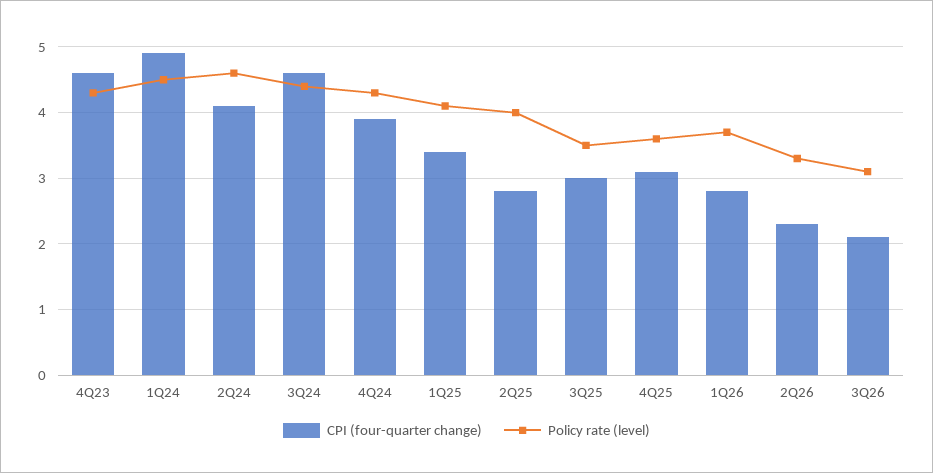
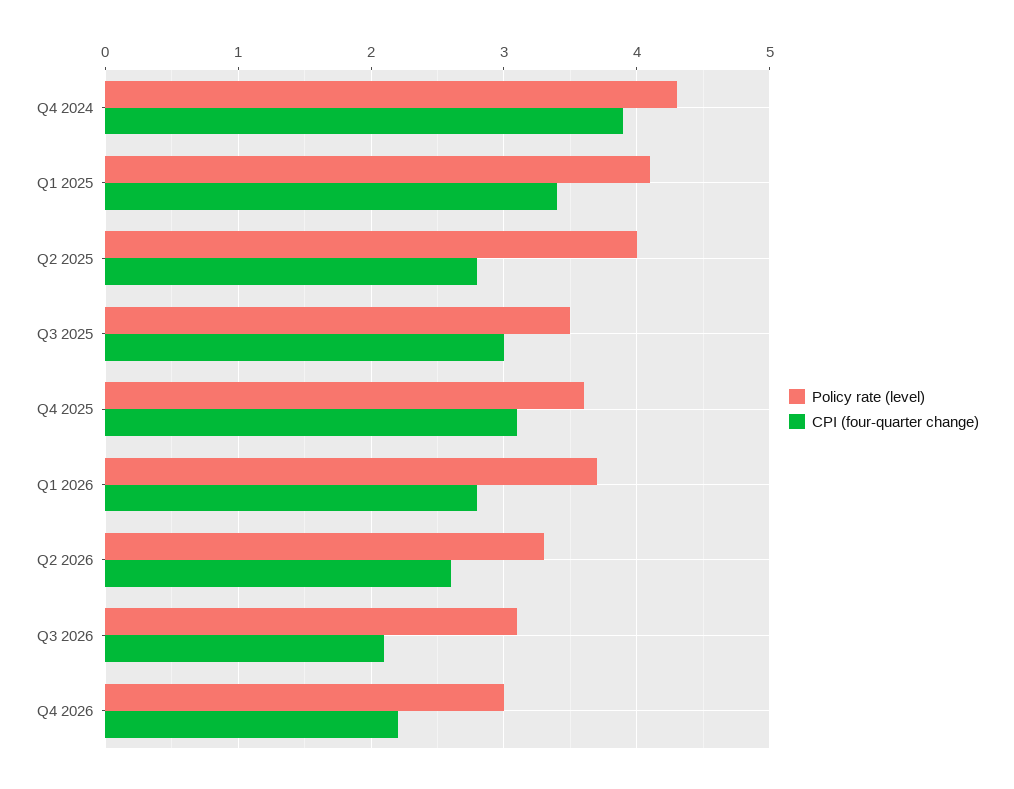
CPI (four-quarter change), 4Q23: 4.6 -> none
Policy rate (level), 4Q23: 4.3 -> none
CPI (four-quarter change), 1Q24: 4.9 -> none
Policy rate (level), 1Q24: 4.5 -> none
CPI (four-quarter change), 2Q24: 4.1 -> none
Policy rate (level), 2Q24: 4.6 -> none
CPI (four-quarter change), 3Q24: 4.6 -> none
Policy rate (level), 3Q24: 4.4 -> none
CPI (four-quarter change), 2Q26: 2.3 -> 2.6
Policy rate (level), Q4 2026: none -> 3
CPI (four-quarter change), Q4 2026: none -> 2.2

